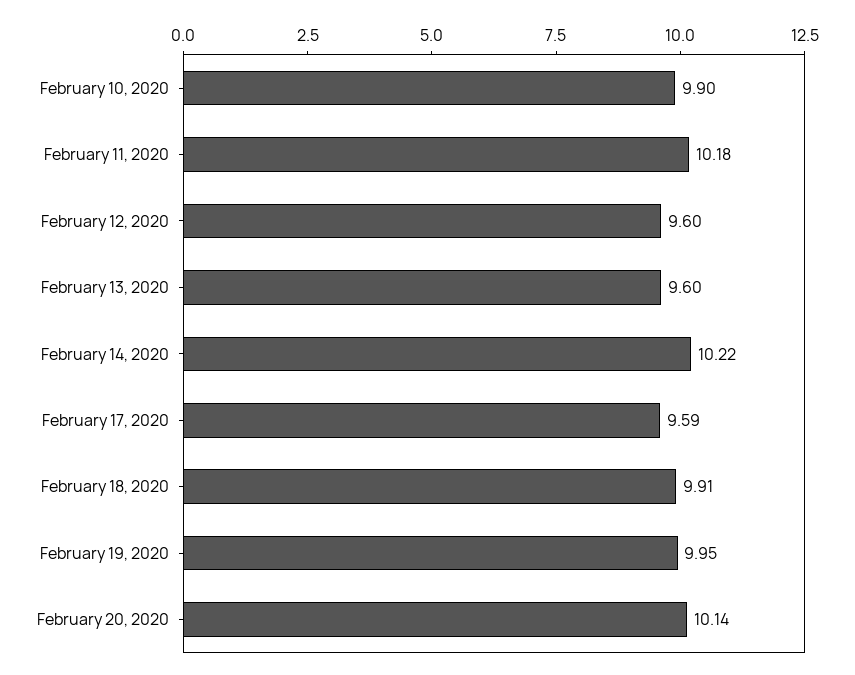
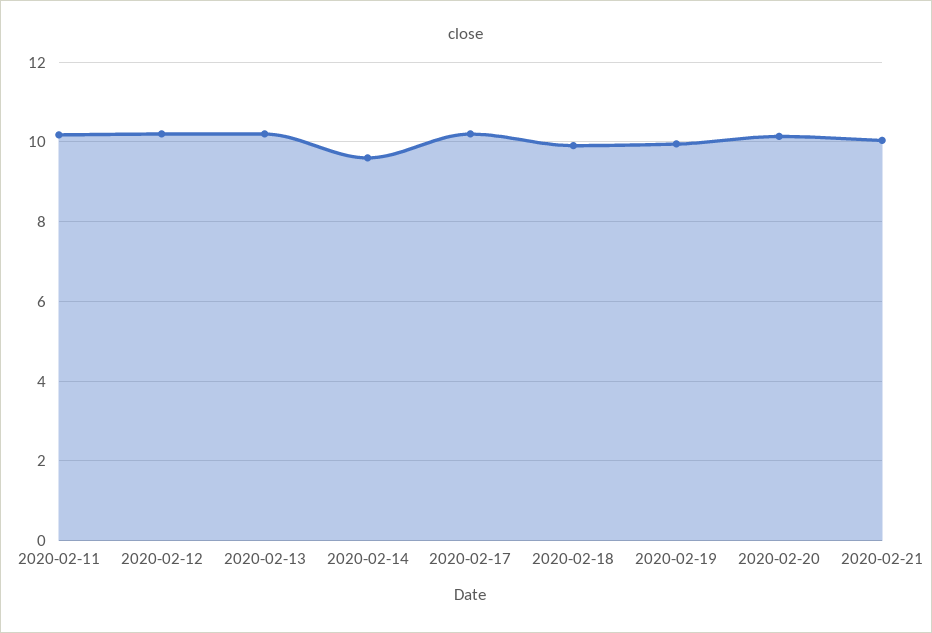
February 10, 2020: 9.9 -> none
February 12, 2020: 9.6 -> 10.2
February 13, 2020: 9.6 -> 10.2
February 14, 2020: 10.22 -> 9.6
February 17, 2020: 9.59 -> 10.2
2020-02-21: none -> 10

